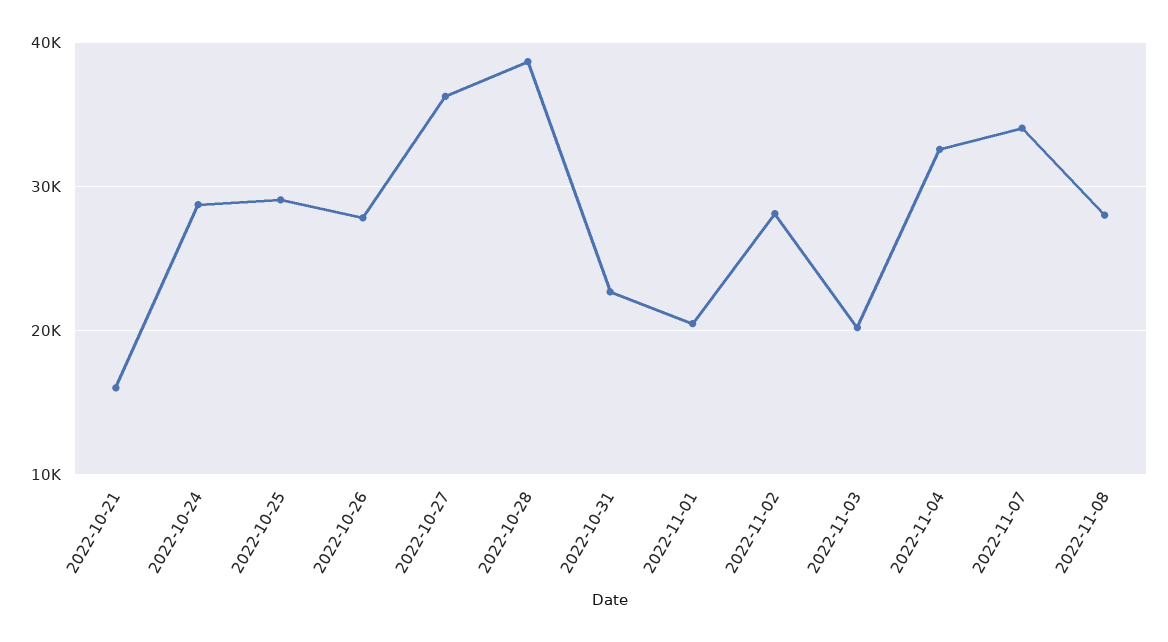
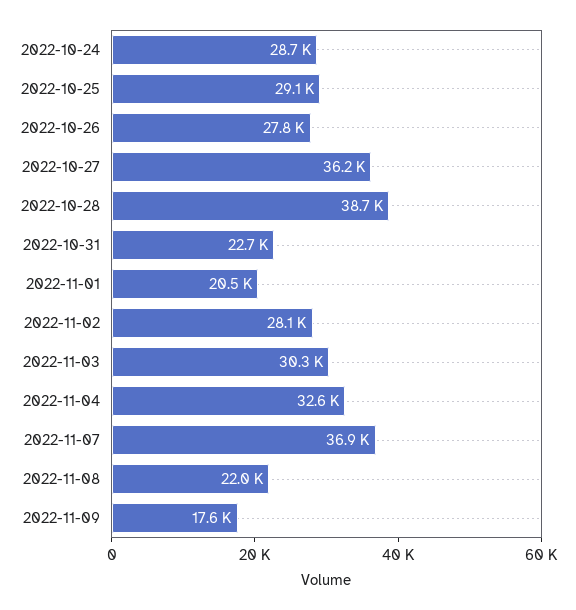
2022-10-21: 16000 -> none
2022-11-03: 20000 -> 30300
2022-11-07: 34000 -> 36900
2022-11-08: 28000 -> 22000
2022-11-09: none -> 17600

